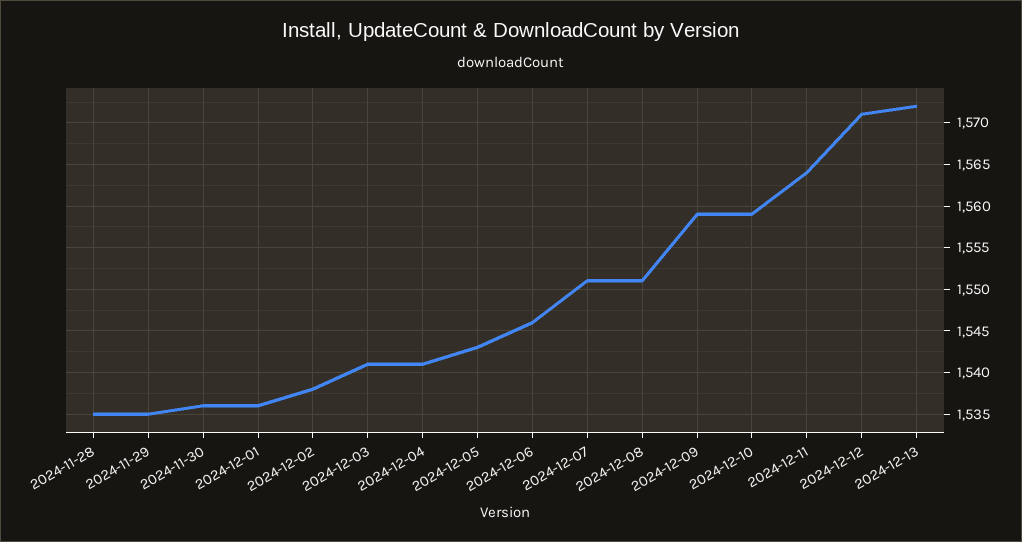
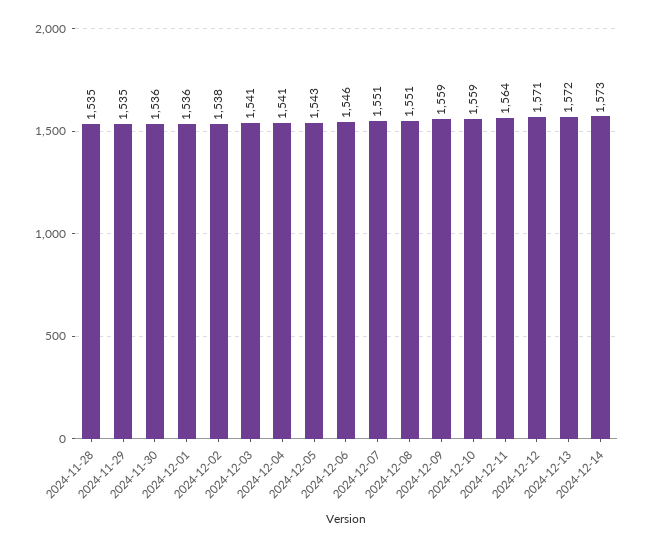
2024-12-14: none -> 1573

